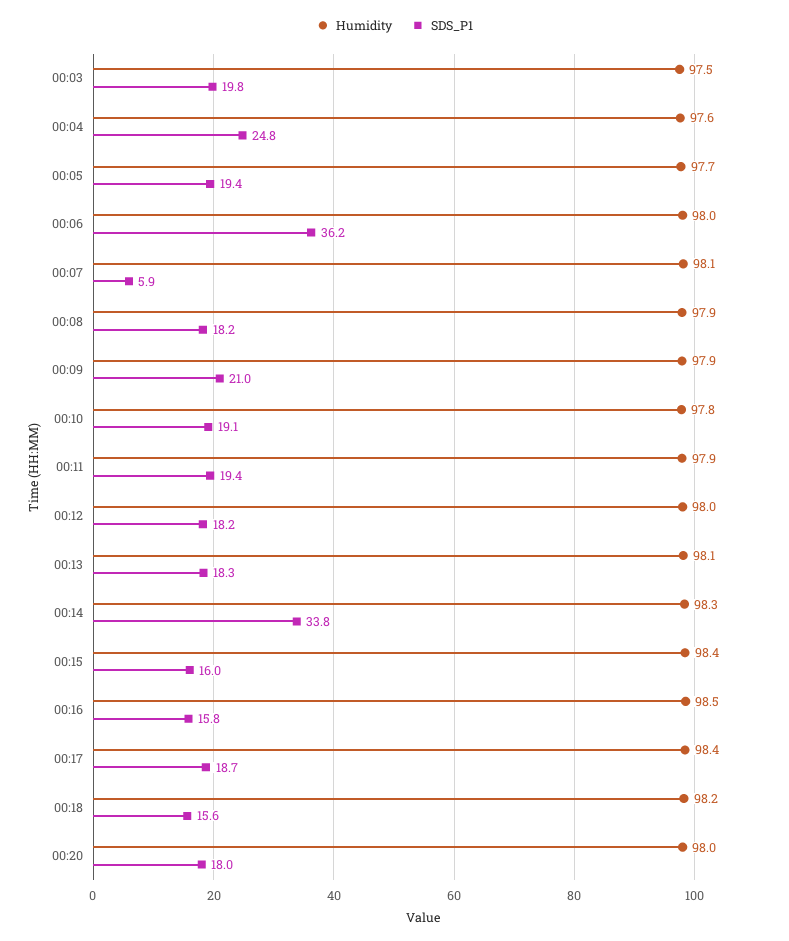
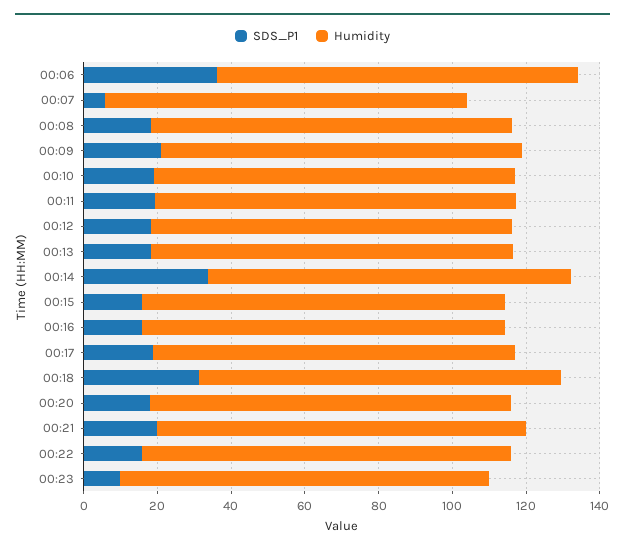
Humidity, 00:03: 97.5 -> none
SDS_P1, 00:03: 19.8 -> none
Humidity, 00:04: 97.6 -> none
SDS_P1, 00:04: 24.8 -> none
Humidity, 00:05: 97.7 -> none
SDS_P1, 00:05: 19.4 -> none
SDS_P1, 00:18: 15.6 -> 30
SDS_P1, 00:21: none -> 20
Humidity, 00:21: none -> 100
SDS_P1, 00:22: none -> 15
Humidity, 00:22: none -> 100
SDS_P1, 00:23: none -> 10
Humidity, 00:23: none -> 100

